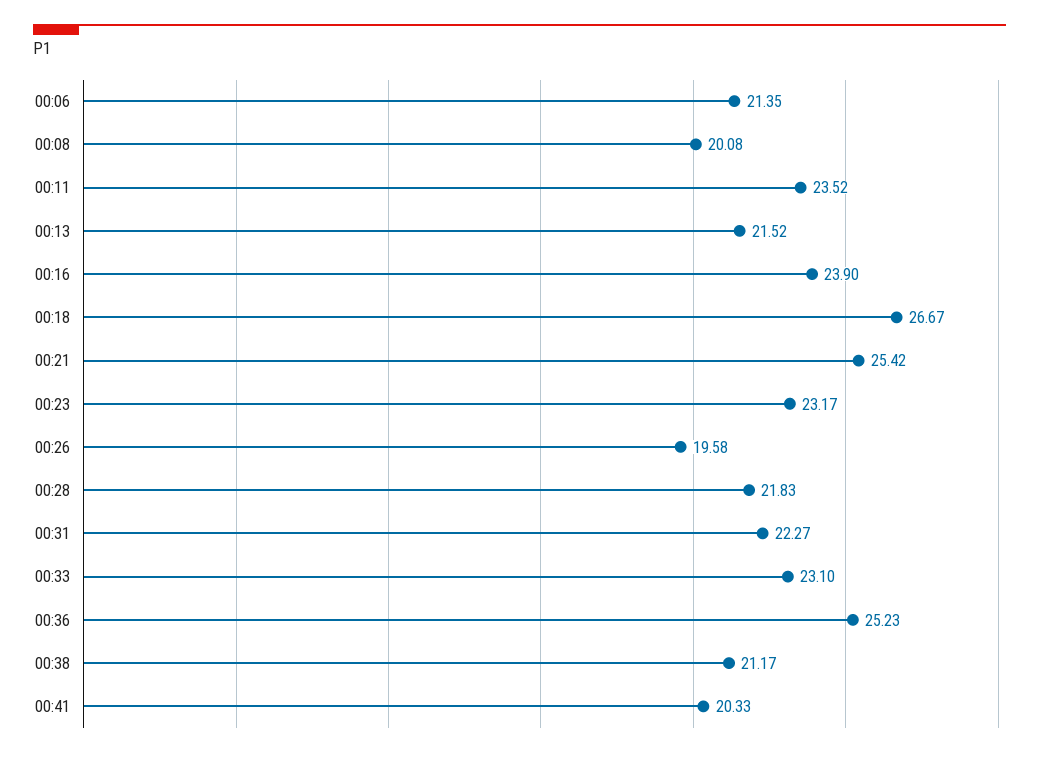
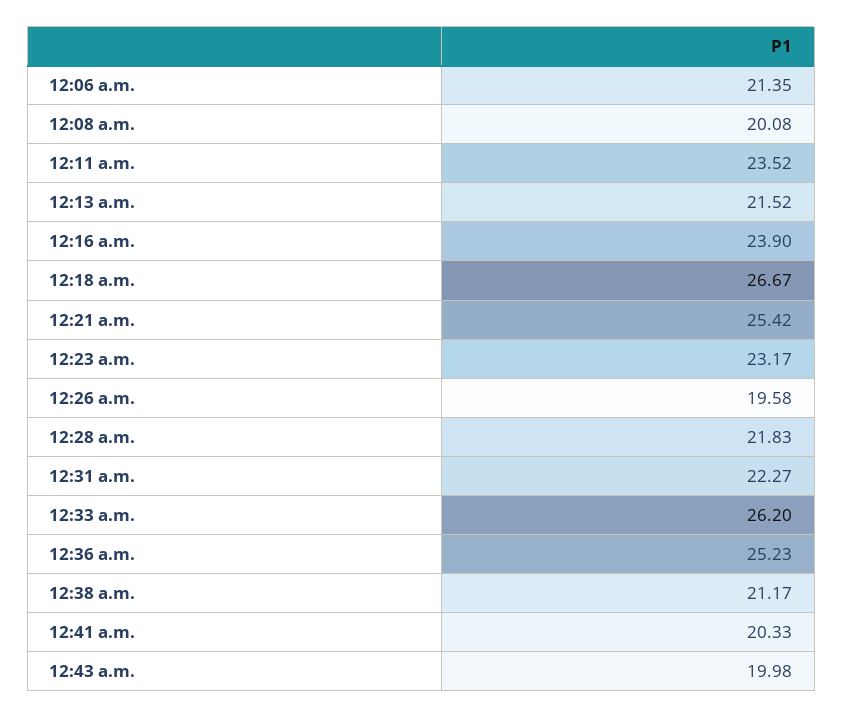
00:33: 23.1 -> 26.2
12:43 a.m.: none -> 19.98

